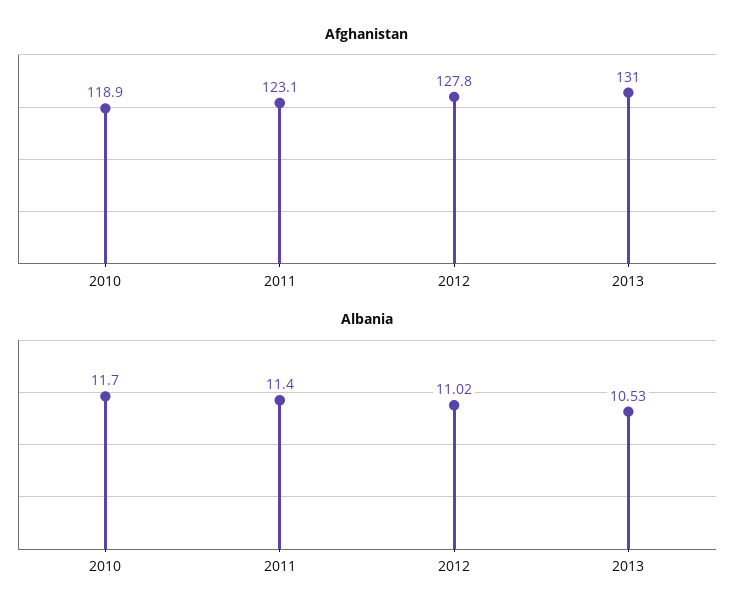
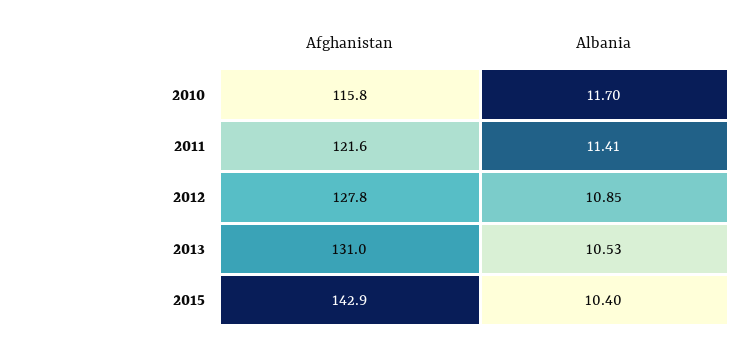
Afghanistan, 2010: 118.9 -> 115.8
Afghanistan, 2011: 123.1 -> 121.6
Albania, 2011: 11.4 -> 11.41
Albania, 2012: 11.02 -> 10.85
Afghanistan, 2015: none -> 142.9
Albania, 2015: none -> 10.4

